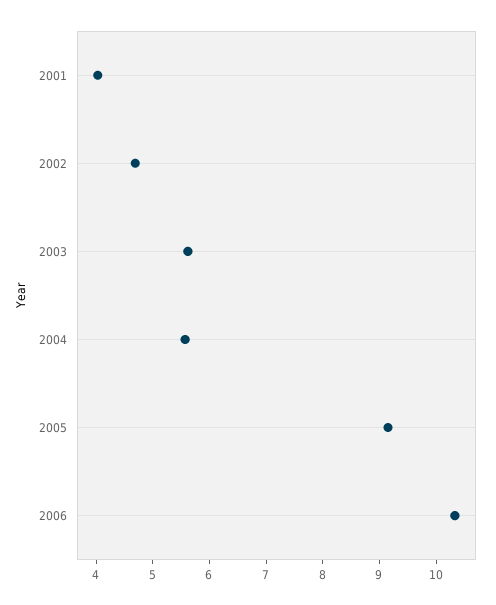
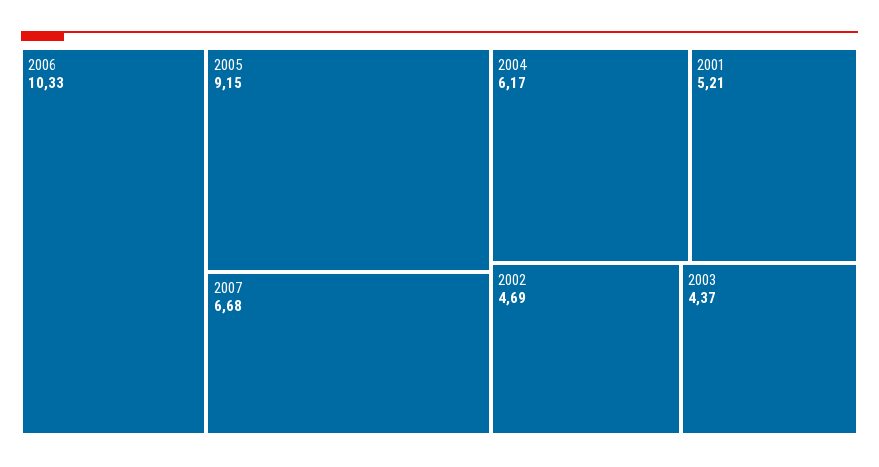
2001: 4 -> 5.21
2003: 5.6 -> 4.37
2004: 5.6 -> 6.17
2007: none -> 6.68

